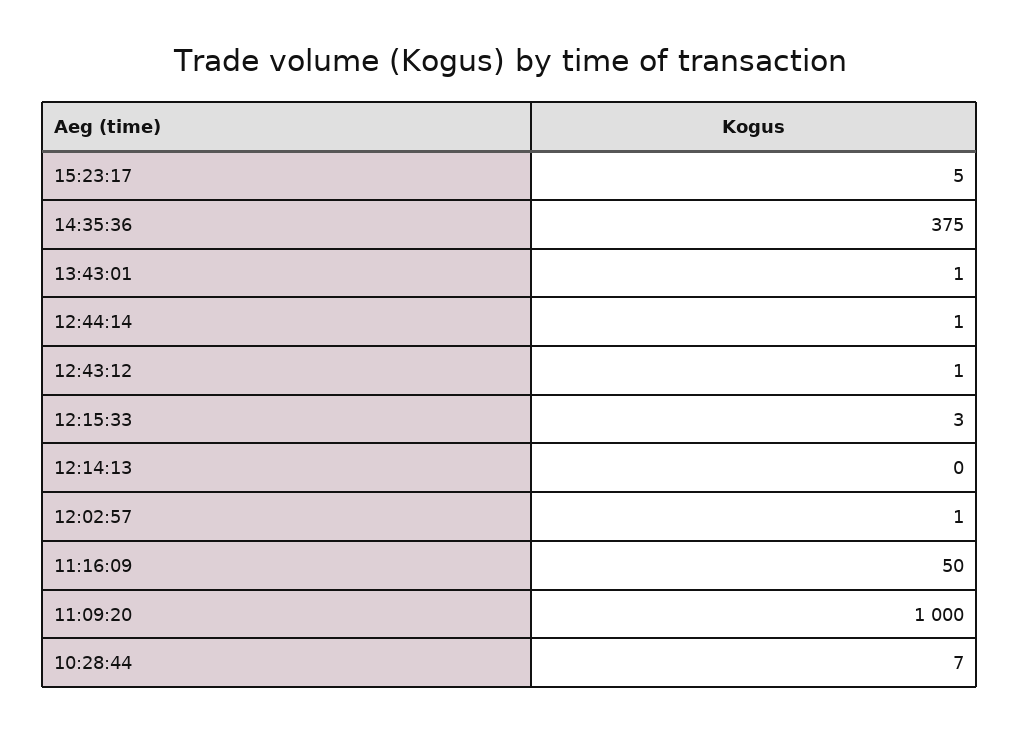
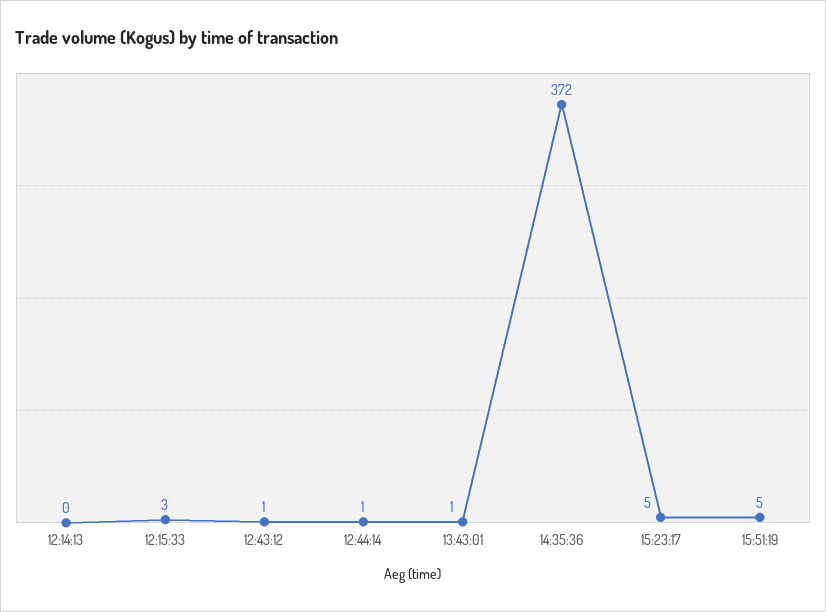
14:35:36: 375 -> 372
12:02:57: 1 -> none
11:16:09: 50 -> none
11:09:20: 1000 -> none
10:28:44: 7 -> none
15:51:19: none -> 5

